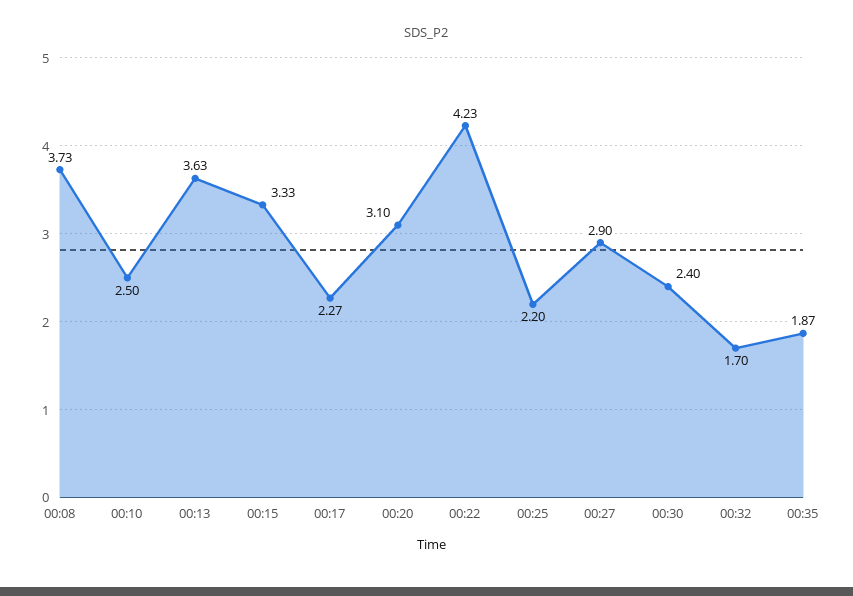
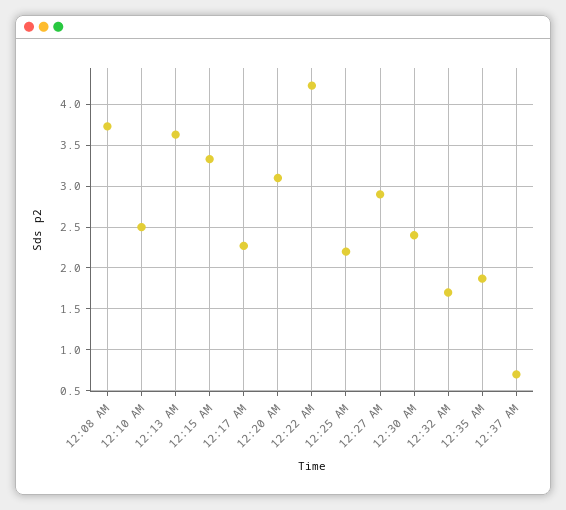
12:37 AM: none -> 0.7

